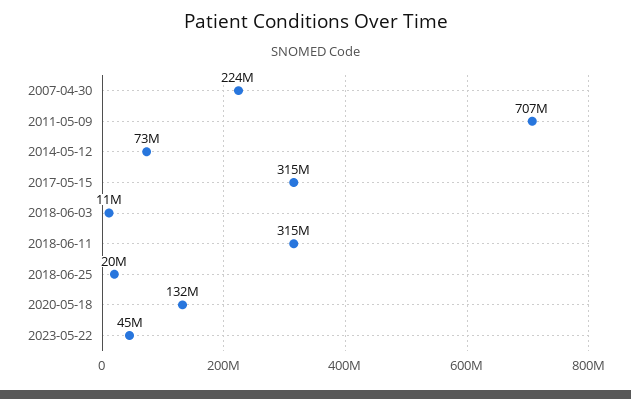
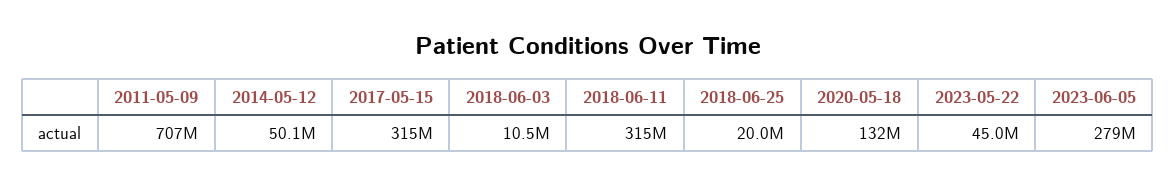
2007-04-30: 224000000 -> none
2014-05-12: 73000000 -> 50100000
2023-06-05: none -> 279000000

